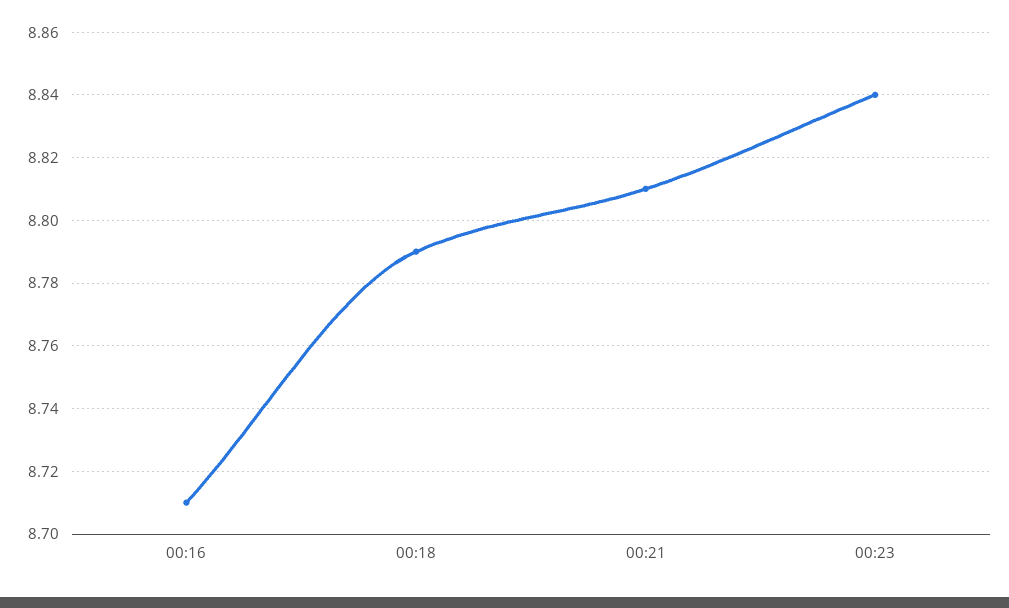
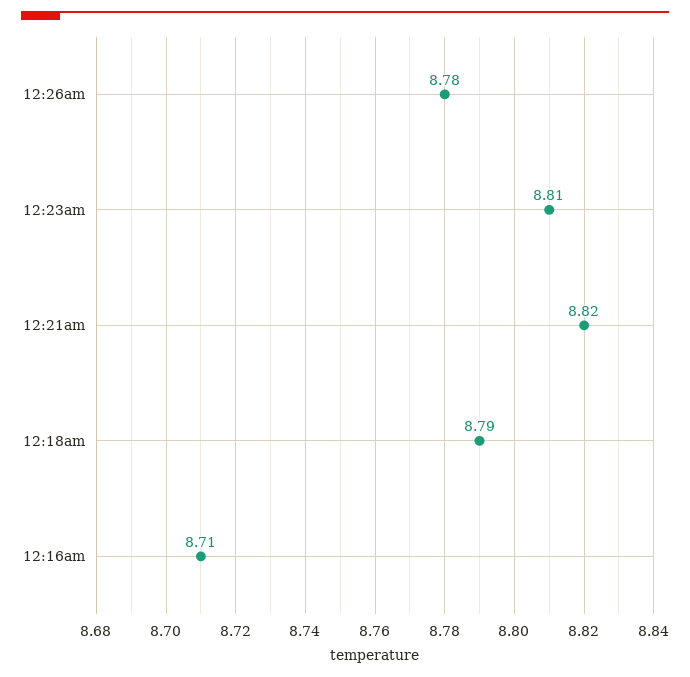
00:21: 8.81 -> 8.82
00:23: 8.84 -> 8.81
12:26am: none -> 8.78

